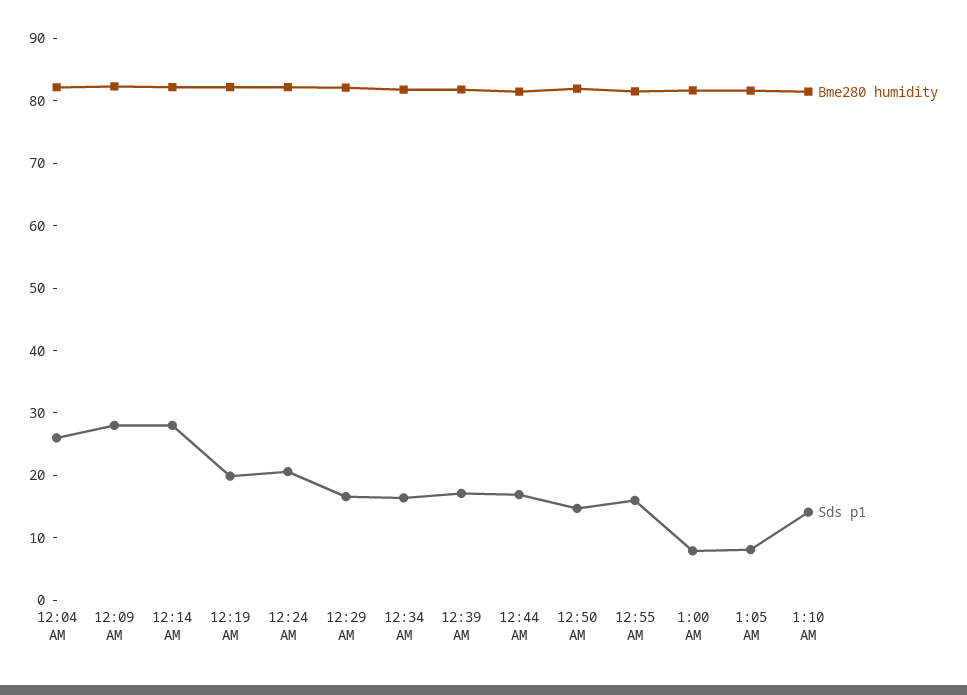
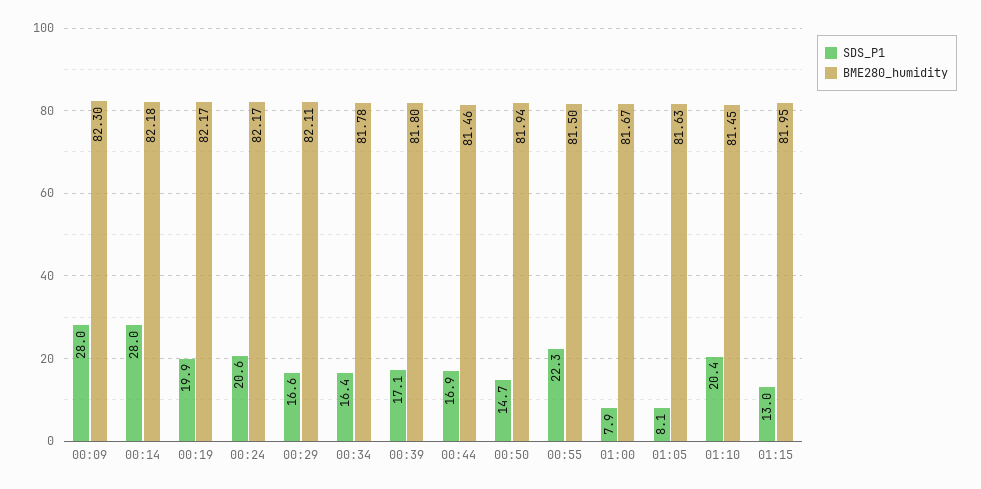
Bme280 humidity, 12:04 AM: 82 -> none
Sds p1, 12:04 AM: 26 -> none
Sds p1, 12:55 AM: 16 -> 22.3
Sds p1, 1:10 AM: 14 -> 20.4
Sds p1, 01:15: none -> 13
Bme280 humidity, 01:15: none -> 81.95

